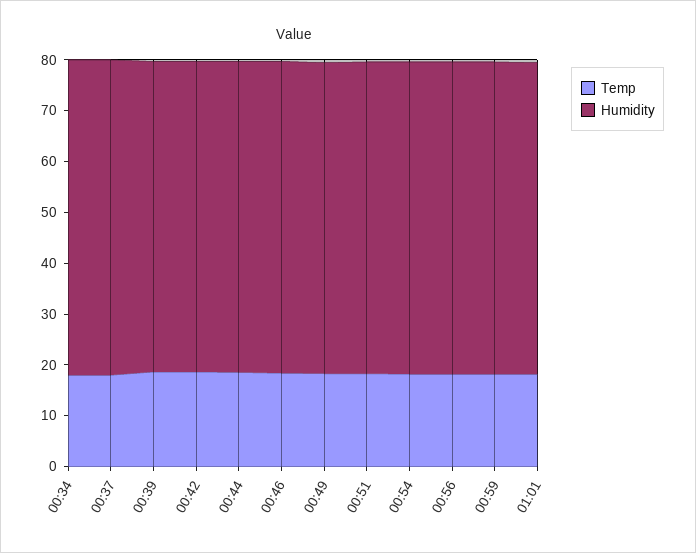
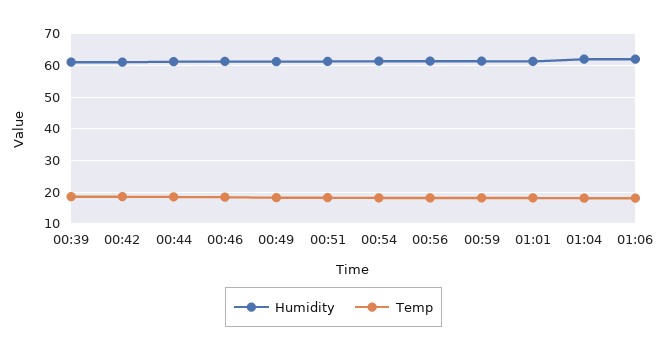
Temp, 00:34: 18 -> none
Humidity, 00:34: 62 -> none
Temp, 00:37: 18 -> none
Humidity, 00:37: 62 -> none
Humidity, 01:04: none -> 62
Temp, 01:04: none -> 18
Humidity, 01:06: none -> 62
Temp, 01:06: none -> 18

